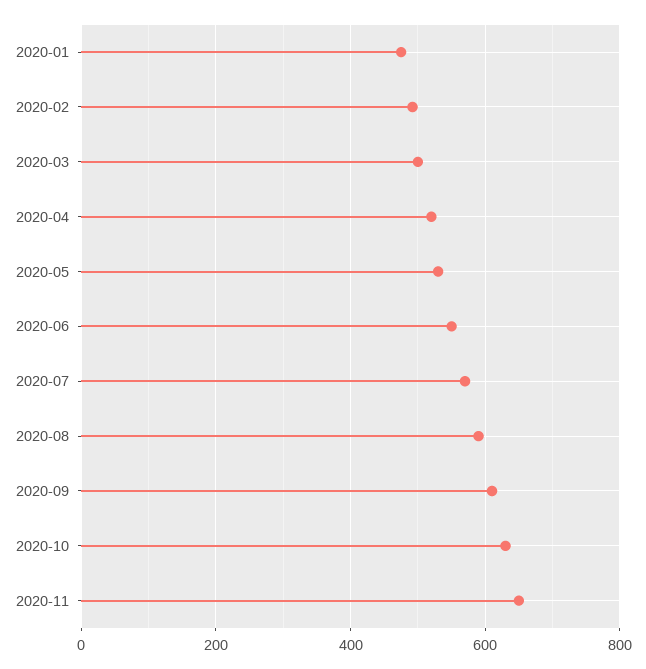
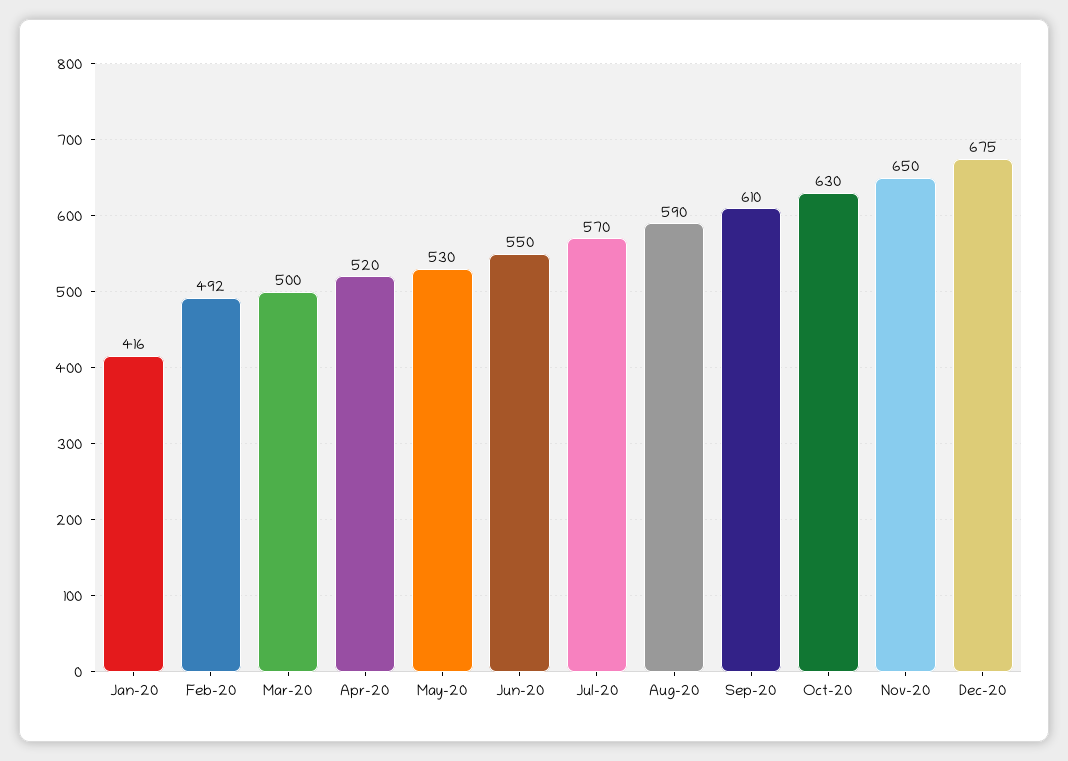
2020-01: 480 -> 416
Dec-20: none -> 675

